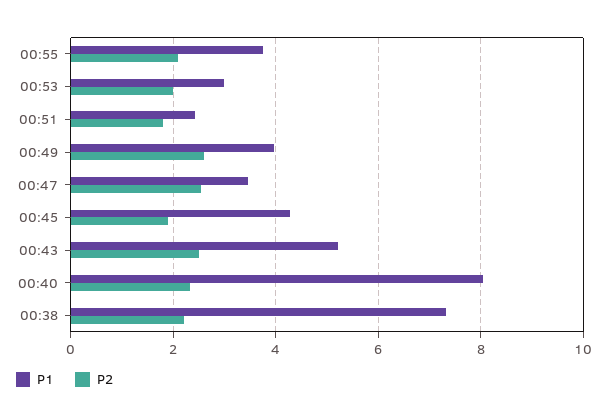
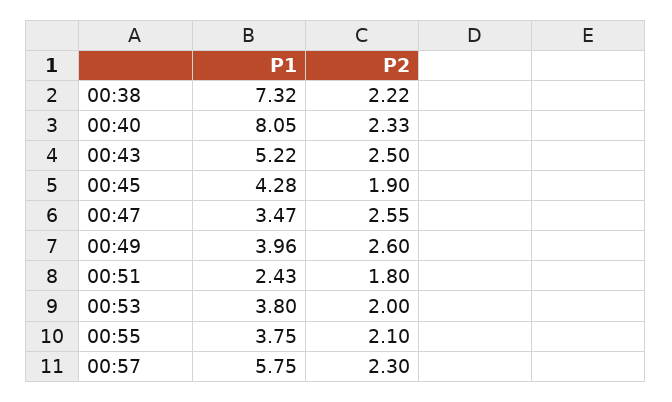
P1, 00:53: 3 -> 3.8
P1, 00:57: none -> 5.75
P2, 00:57: none -> 2.3

